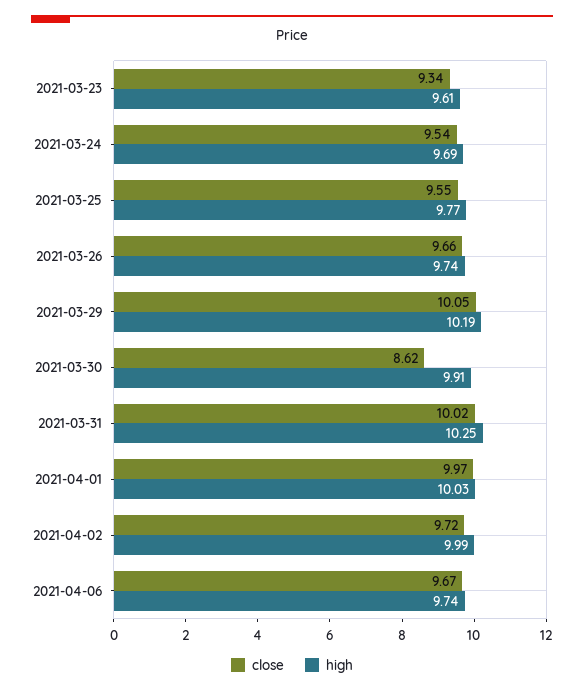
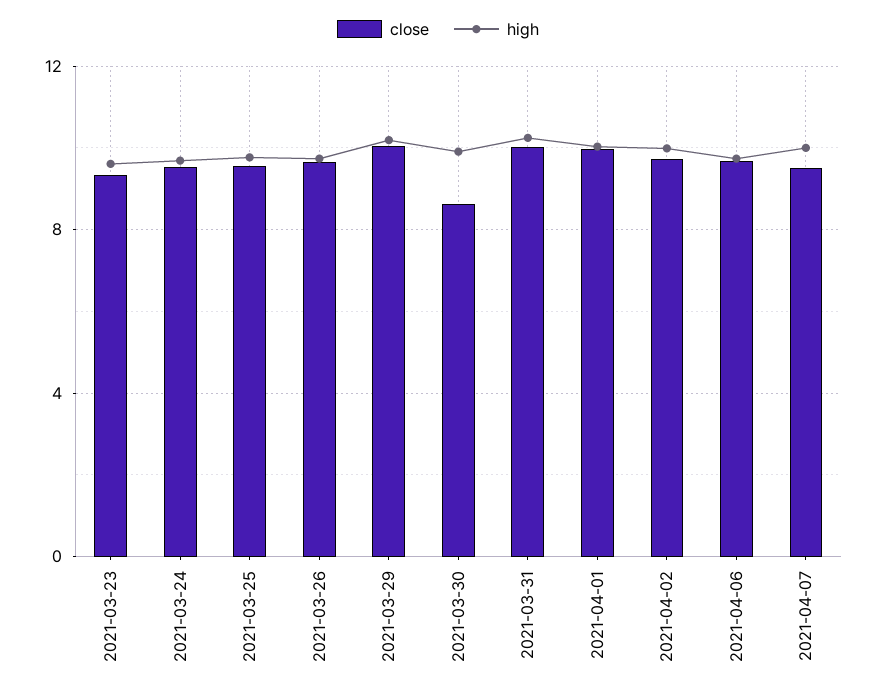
close, 2021-04-07: none -> 9.5
high, 2021-04-07: none -> 10

